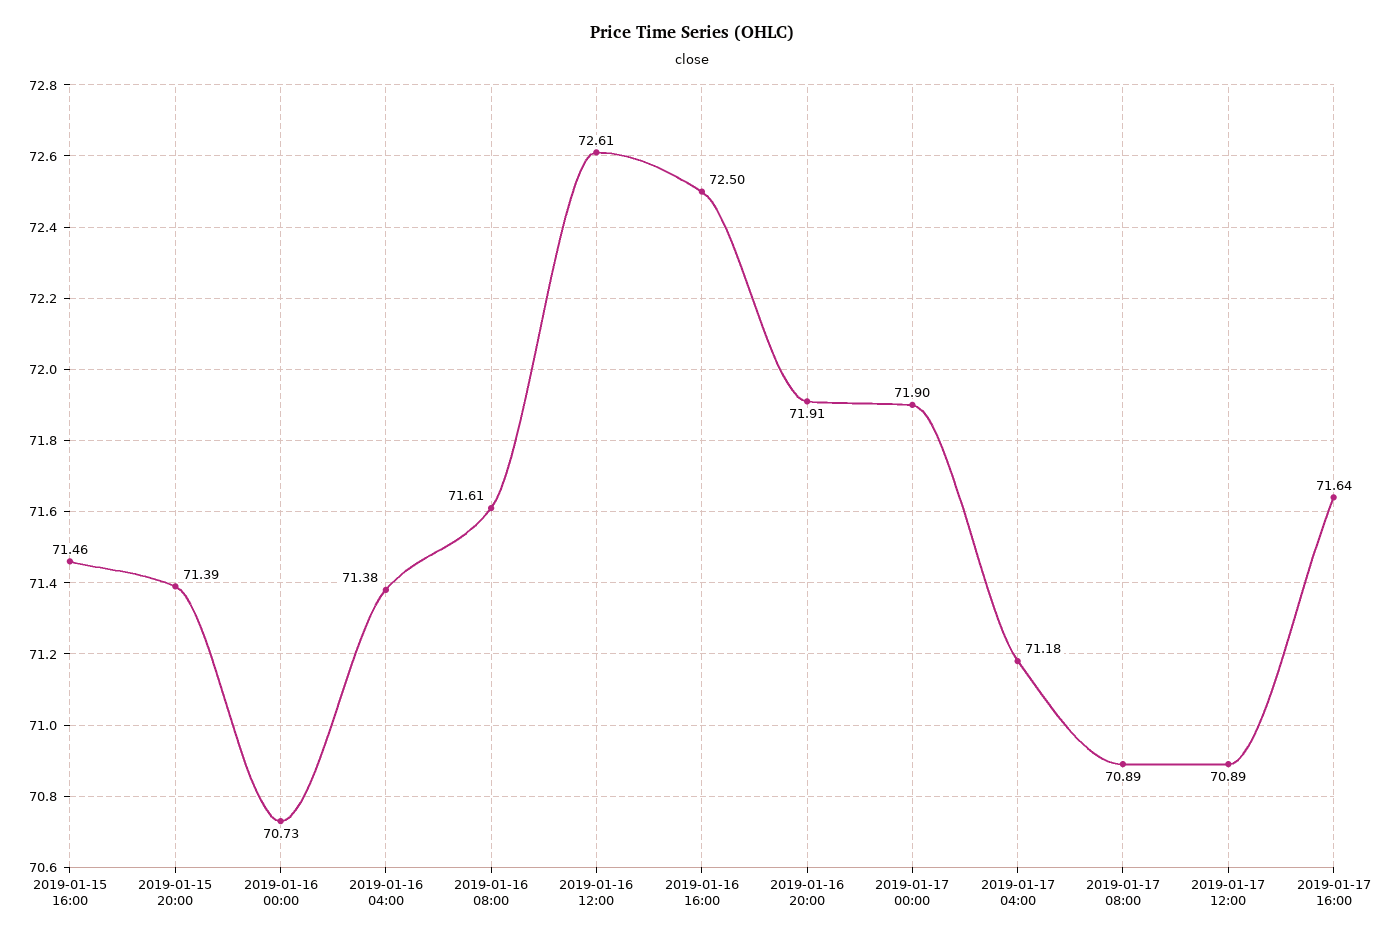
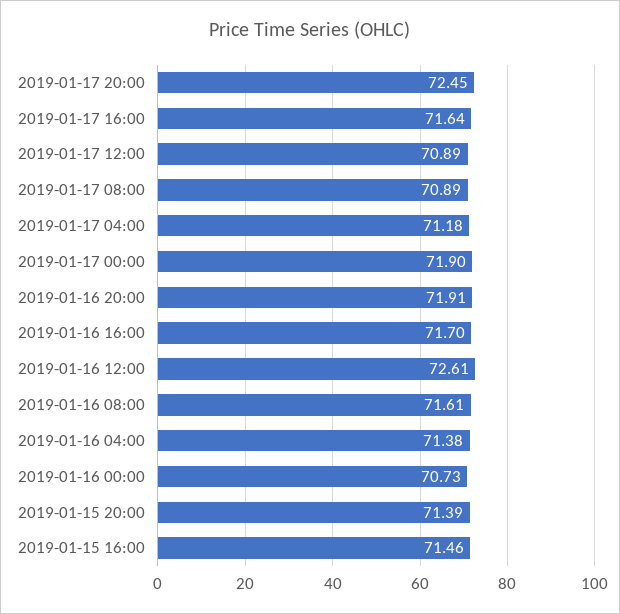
2019-01-16 16:00: 72.5 -> 71.7
2019-01-17 20:00: none -> 72.45

